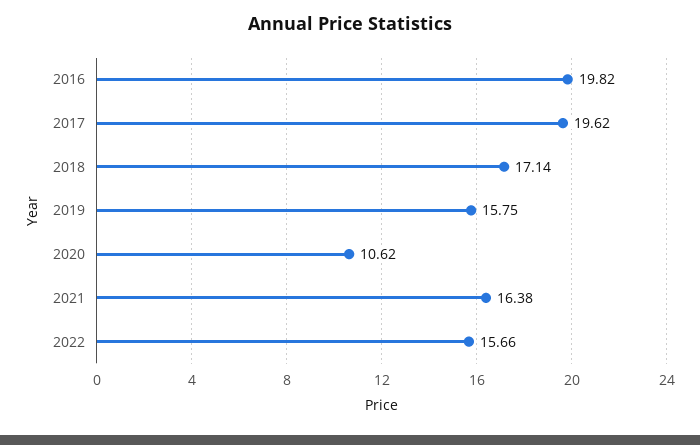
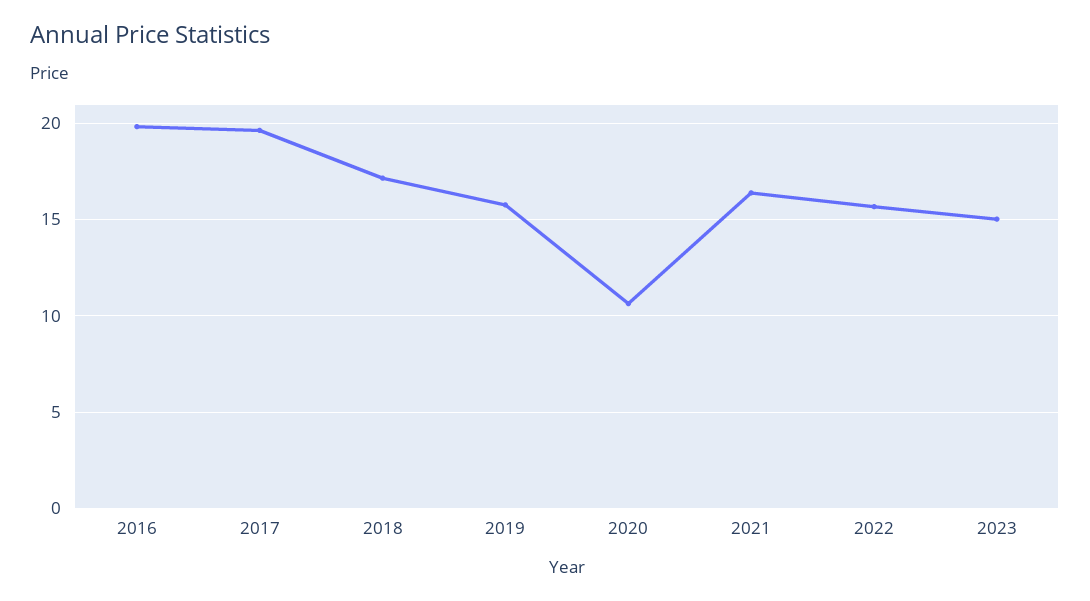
2023: none -> 15

